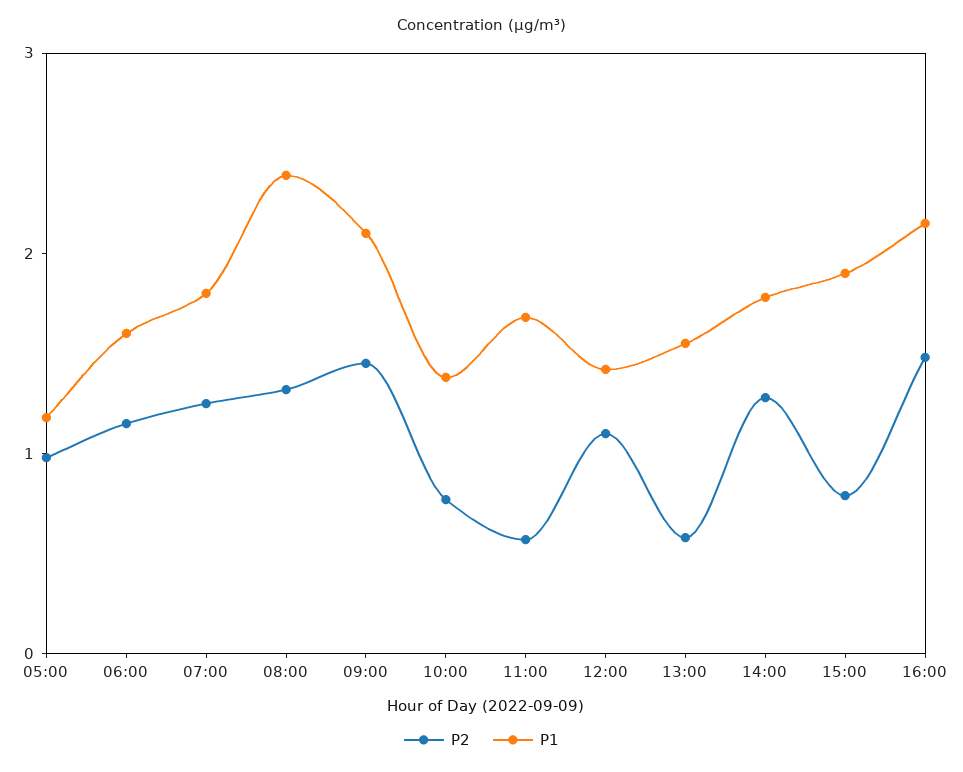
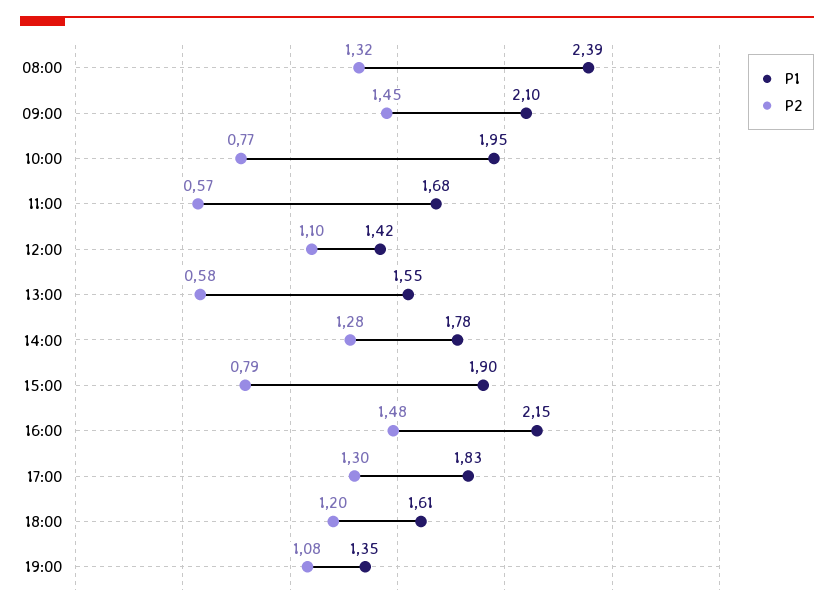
P2, 05:00: 1 -> none
P1, 05:00: 1.2 -> none
P2, 06:00: 1.2 -> none
P1, 06:00: 1.6 -> none
P2, 07:00: 1.2 -> none
P1, 07:00: 1.8 -> none
P1, 10:00: 1.4 -> 1.95
P1, 17:00: none -> 1.83
P2, 17:00: none -> 1.3
P1, 18:00: none -> 1.61
P2, 18:00: none -> 1.2
P1, 19:00: none -> 1.35
P2, 19:00: none -> 1.08

